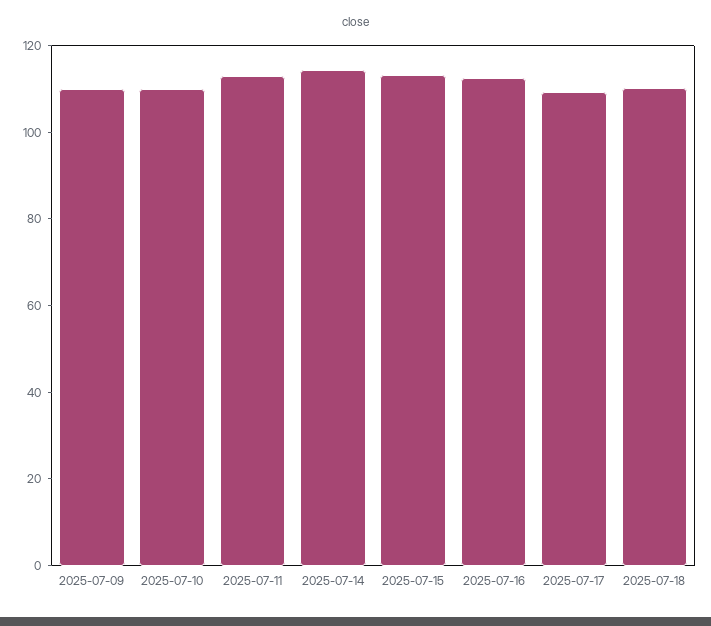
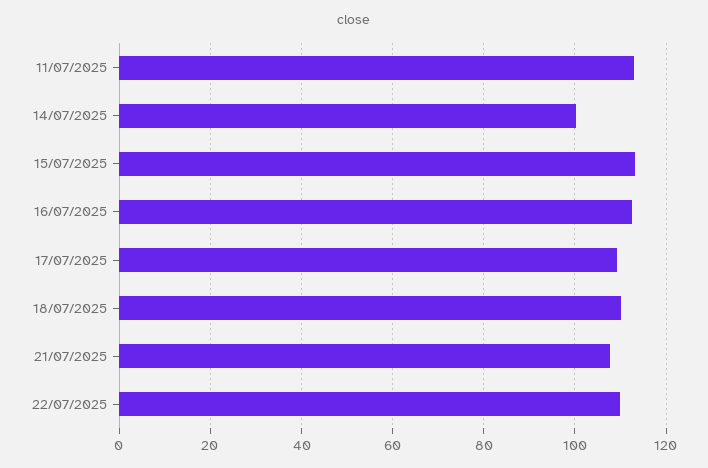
2025-07-09: 110 -> none
2025-07-10: 110 -> none
2025-07-14: 115 -> 100
21/07/2025: none -> 108
22/07/2025: none -> 110

